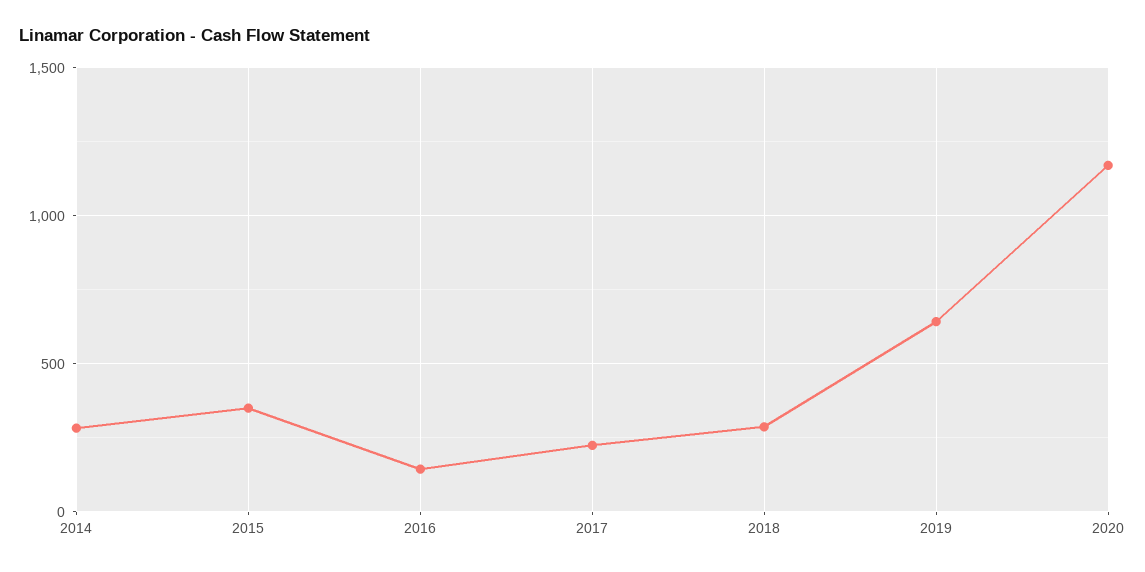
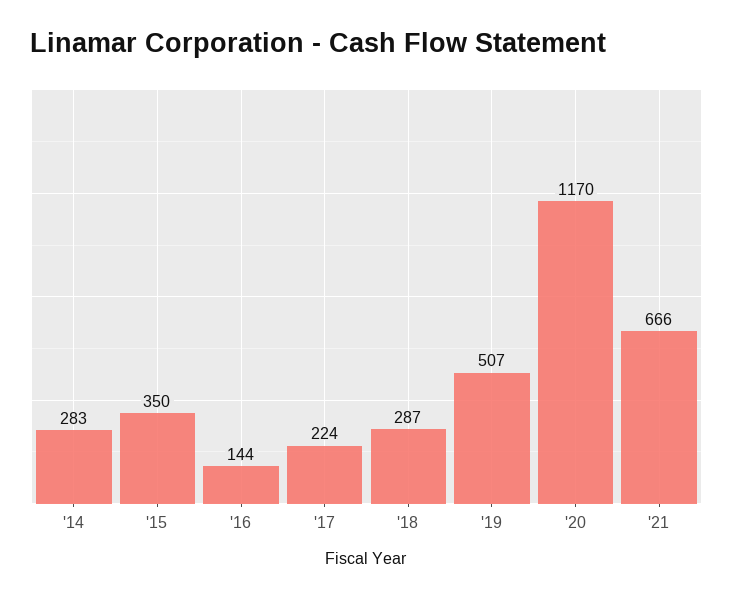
2019: 650 -> 507
'21: none -> 666

